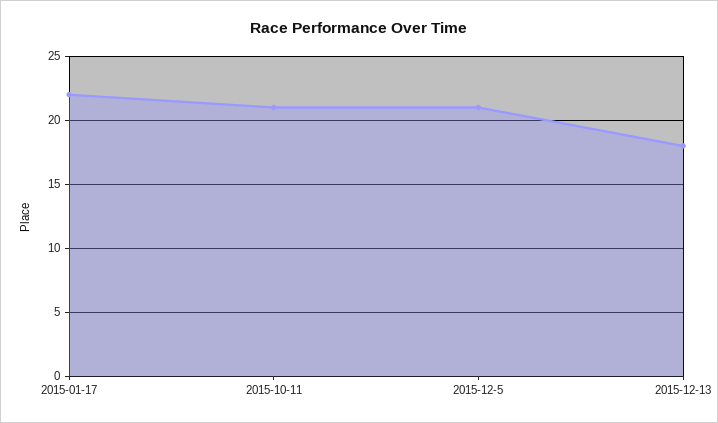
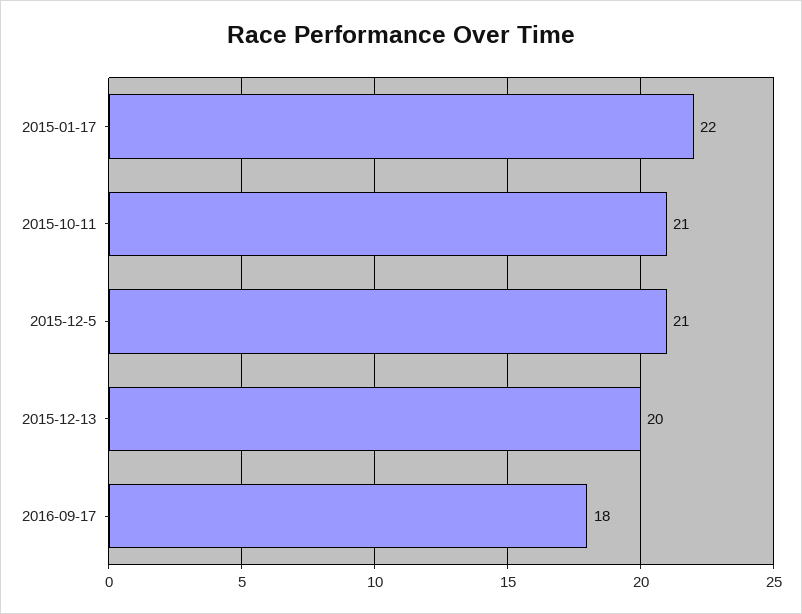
2015-12-13: 18 -> 20
2016-09-17: none -> 18

